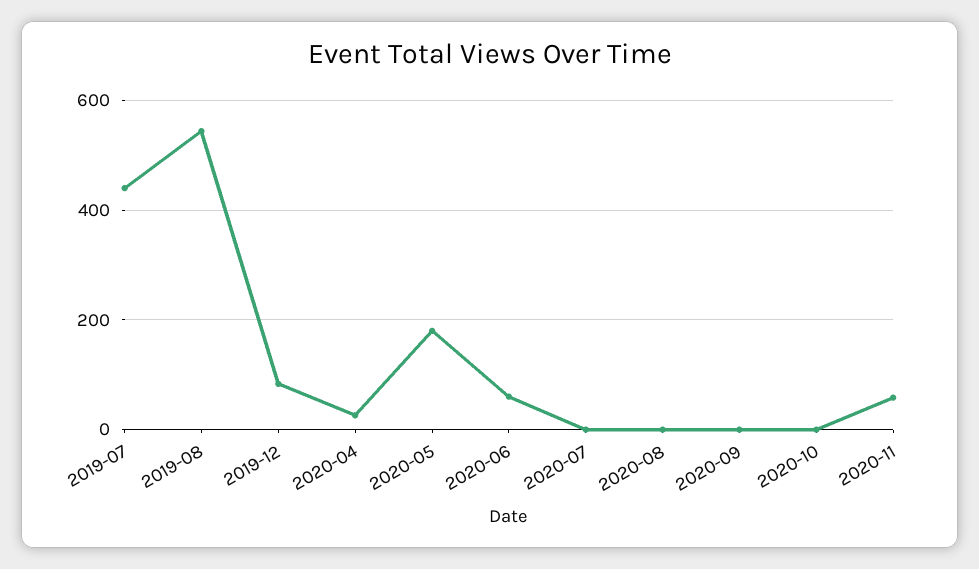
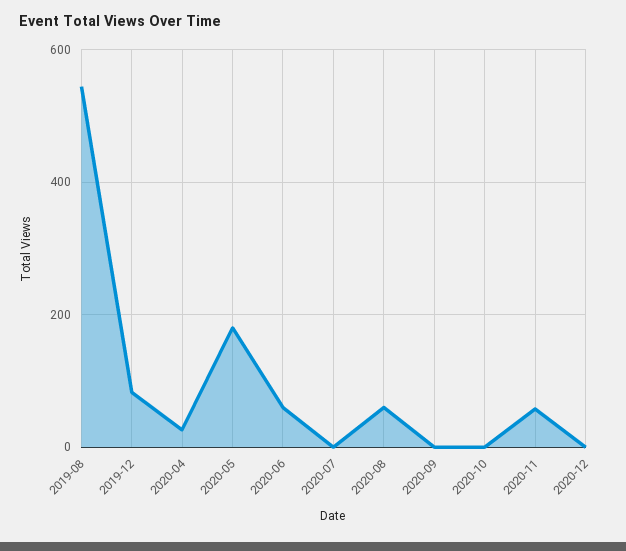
2019-07: 440 -> none
2020-08: 0 -> 60
2020-12: none -> 0

